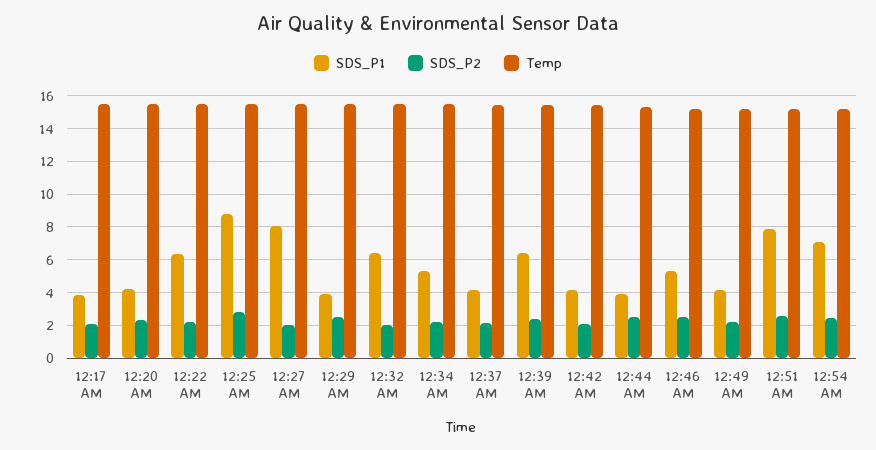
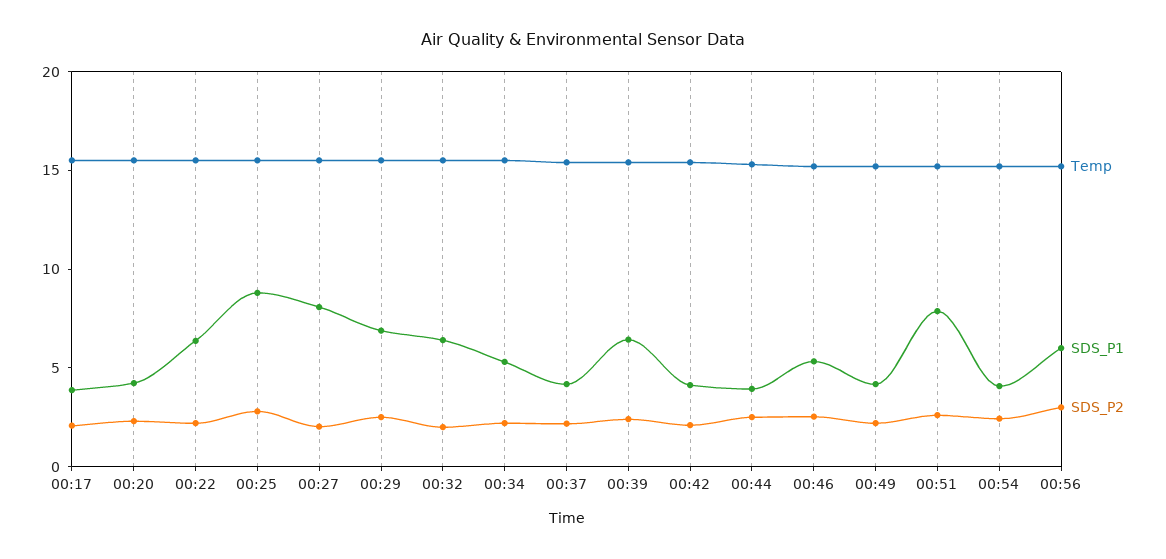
SDS_P1, 12:29 AM: 4 -> 7
SDS_P1, 12:54 AM: 7 -> 4
Temp, 00:56: none -> 15
SDS_P1, 00:56: none -> 6
SDS_P2, 00:56: none -> 3

